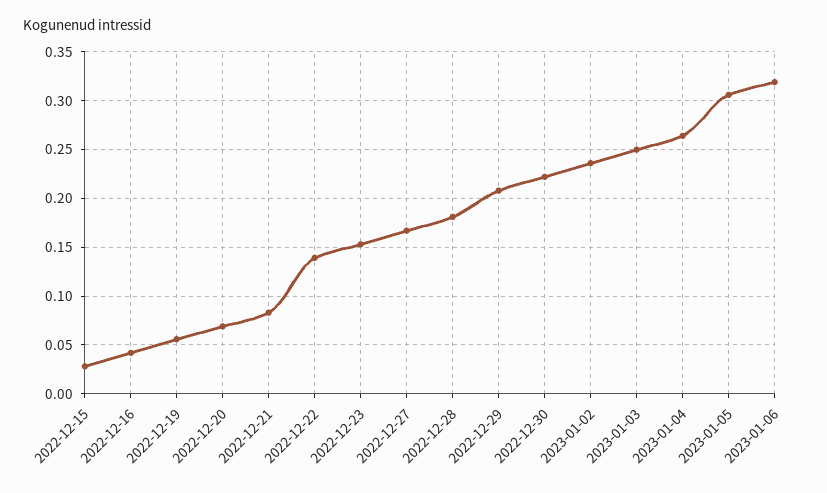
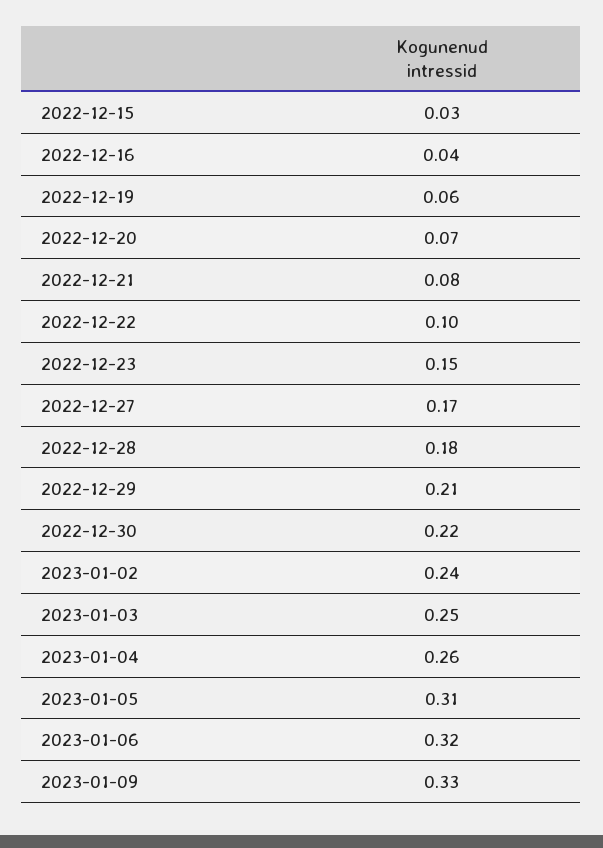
2022-12-22: 0.14 -> 0.1
2023-01-09: none -> 0.33

